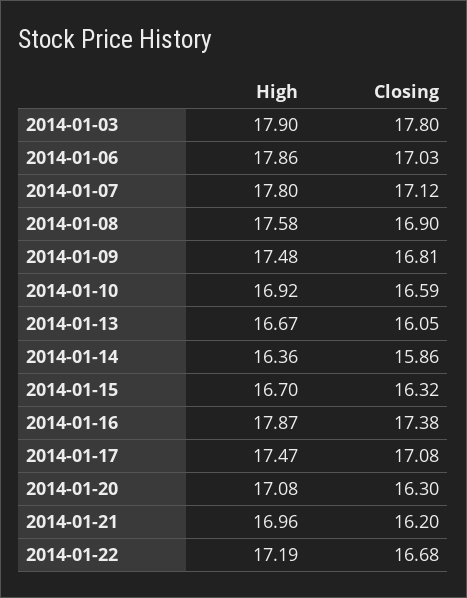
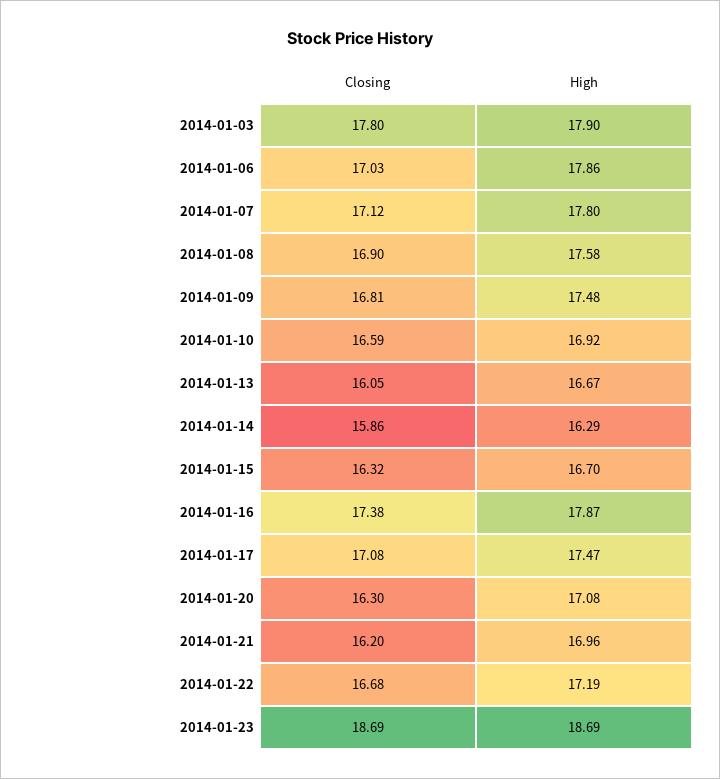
High, 2014-01-14: 16.36 -> 16.29
Closing, 2014-01-23: none -> 18.69
High, 2014-01-23: none -> 18.69

